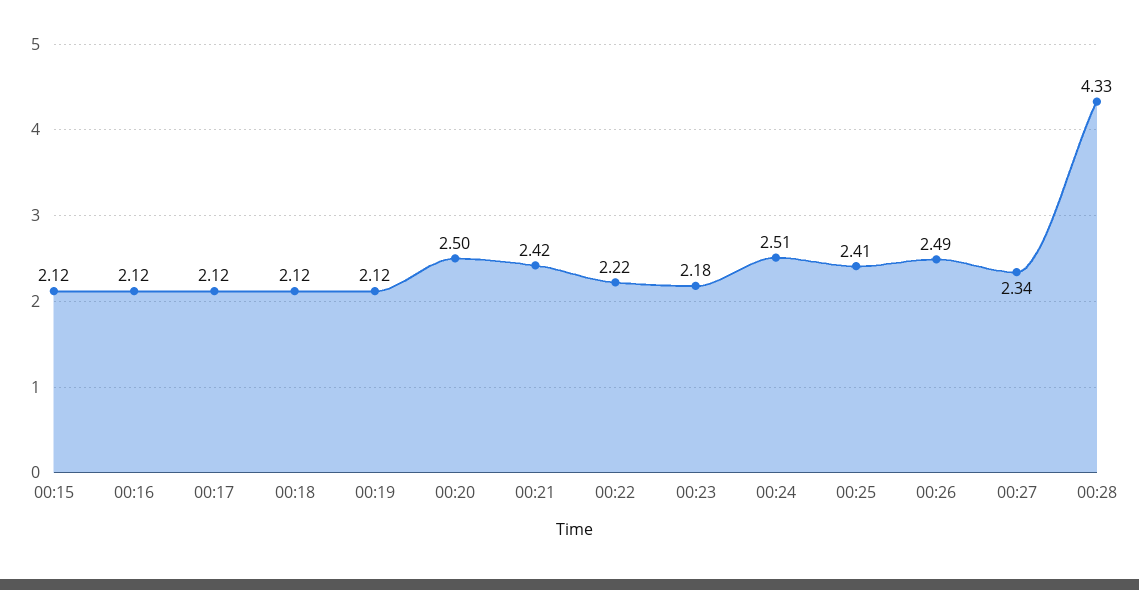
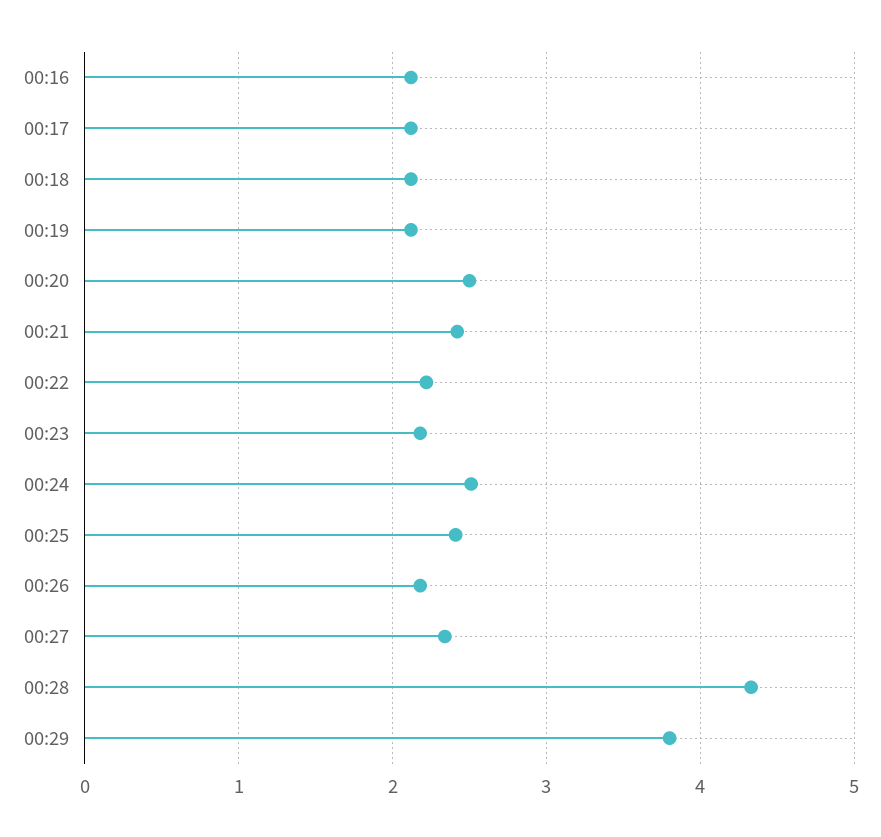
00:15: 2.12 -> none
00:26: 2.49 -> 2.2
00:29: none -> 3.8

